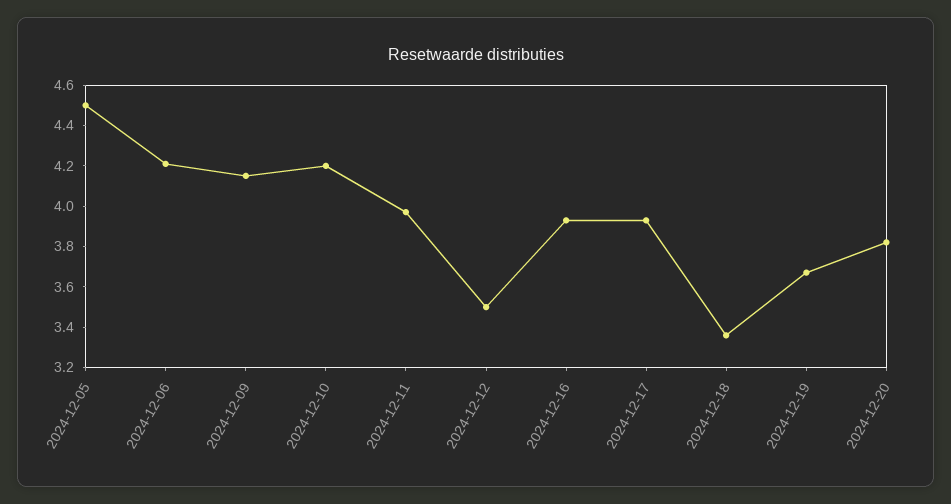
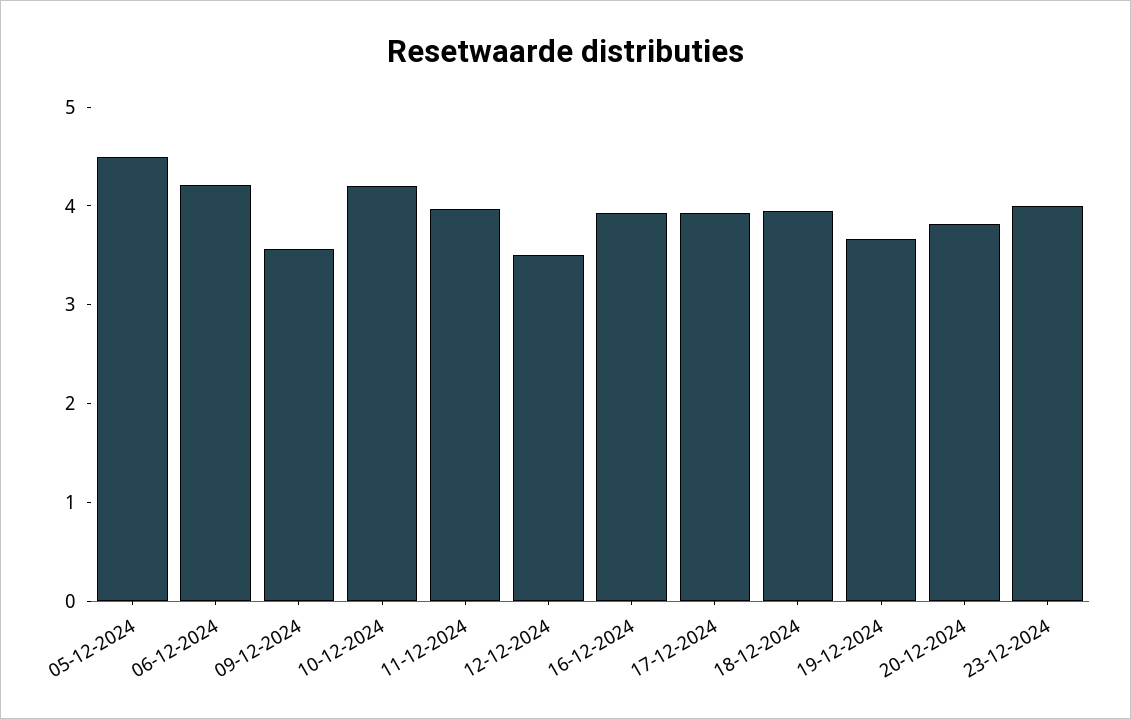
2024-12-09: 4.15 -> 3.6
2024-12-18: 3.35 -> 4
23-12-2024: none -> 4

